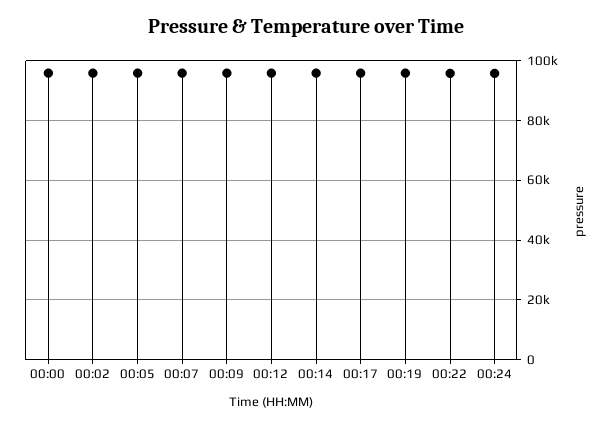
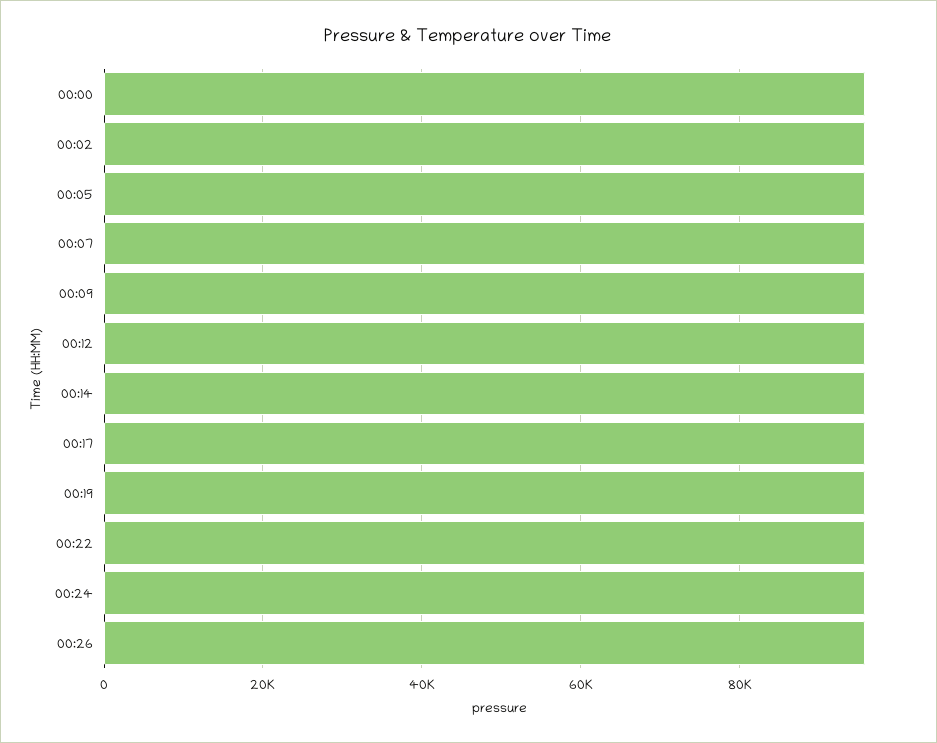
00:26: none -> 96000

